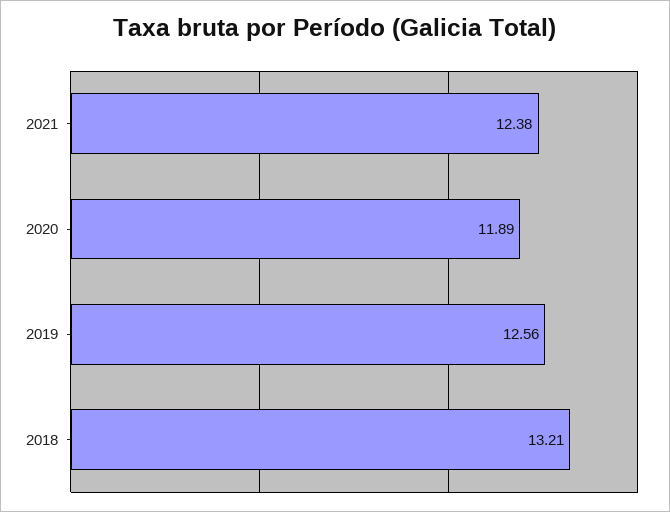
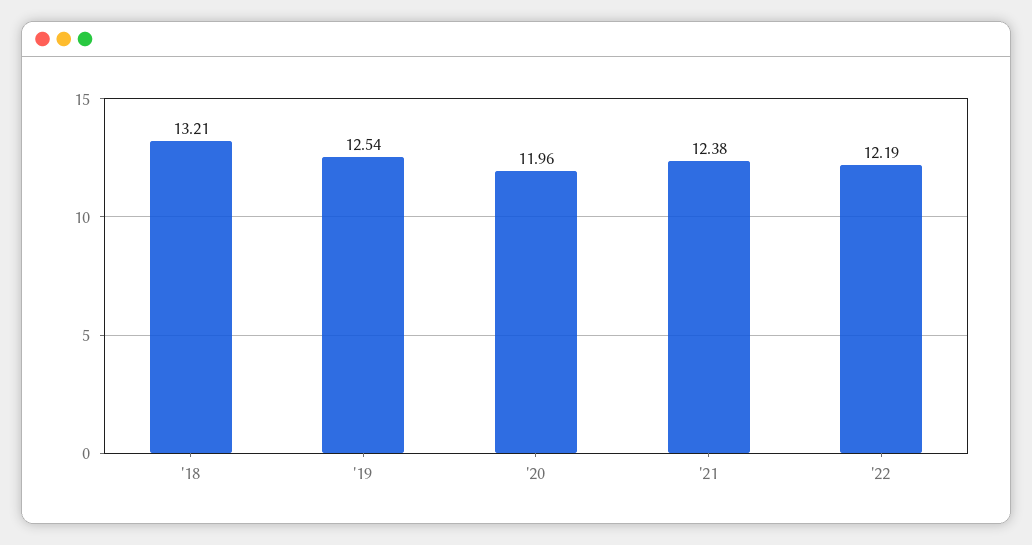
2020: 11.89 -> 11.96
2019: 12.56 -> 12.54
'22: none -> 12.19

